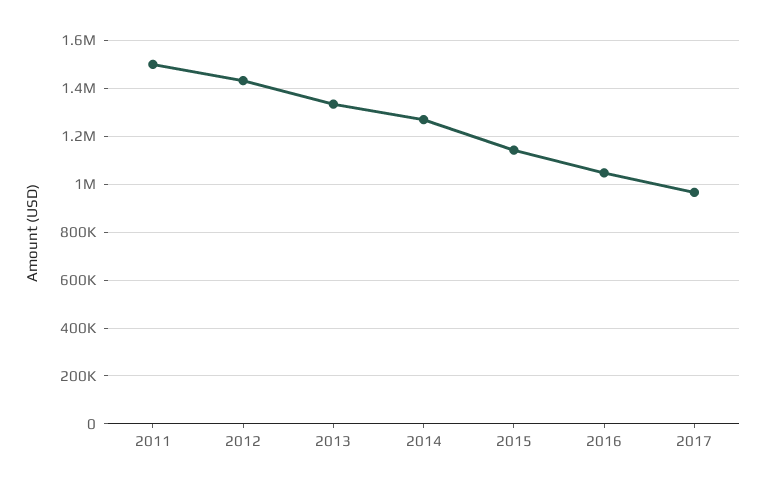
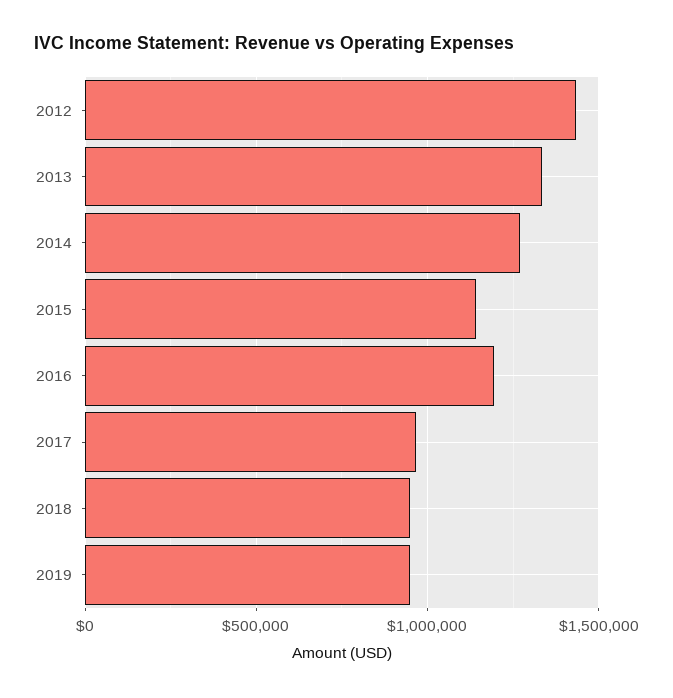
2011: 1500000 -> none
2016: 1050000 -> 1200000
2018: none -> 950000
2019: none -> 950000

